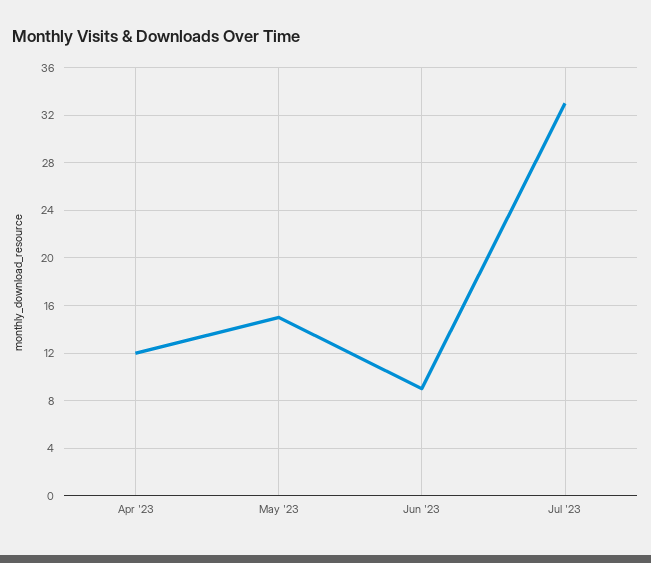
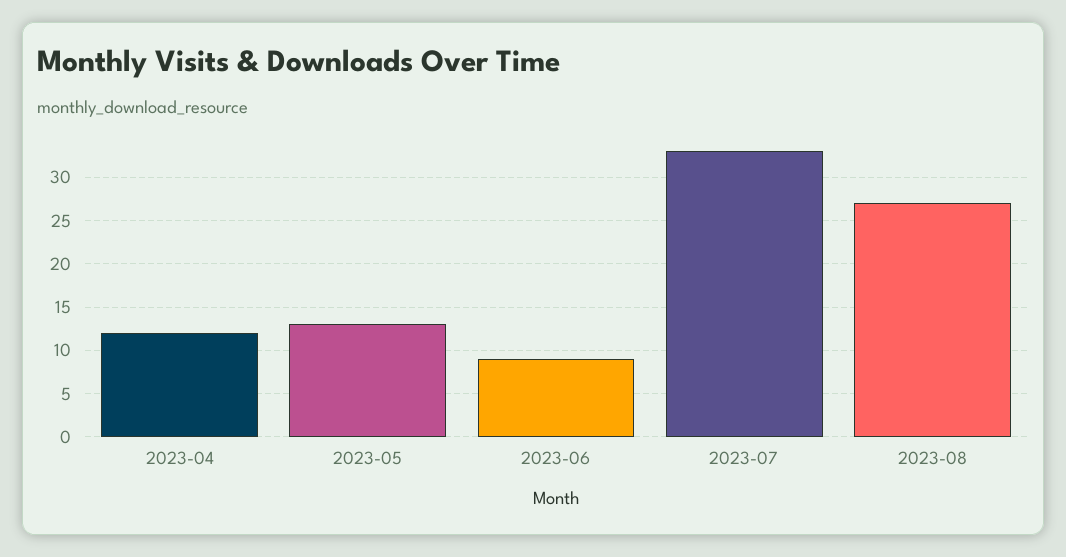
May '23: 15 -> 13
2023-08: none -> 27

